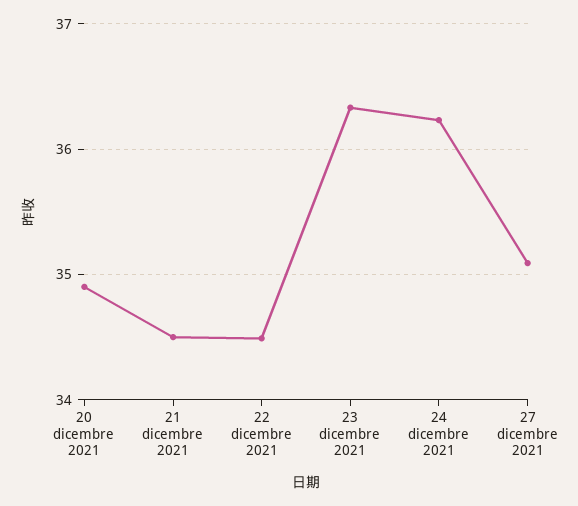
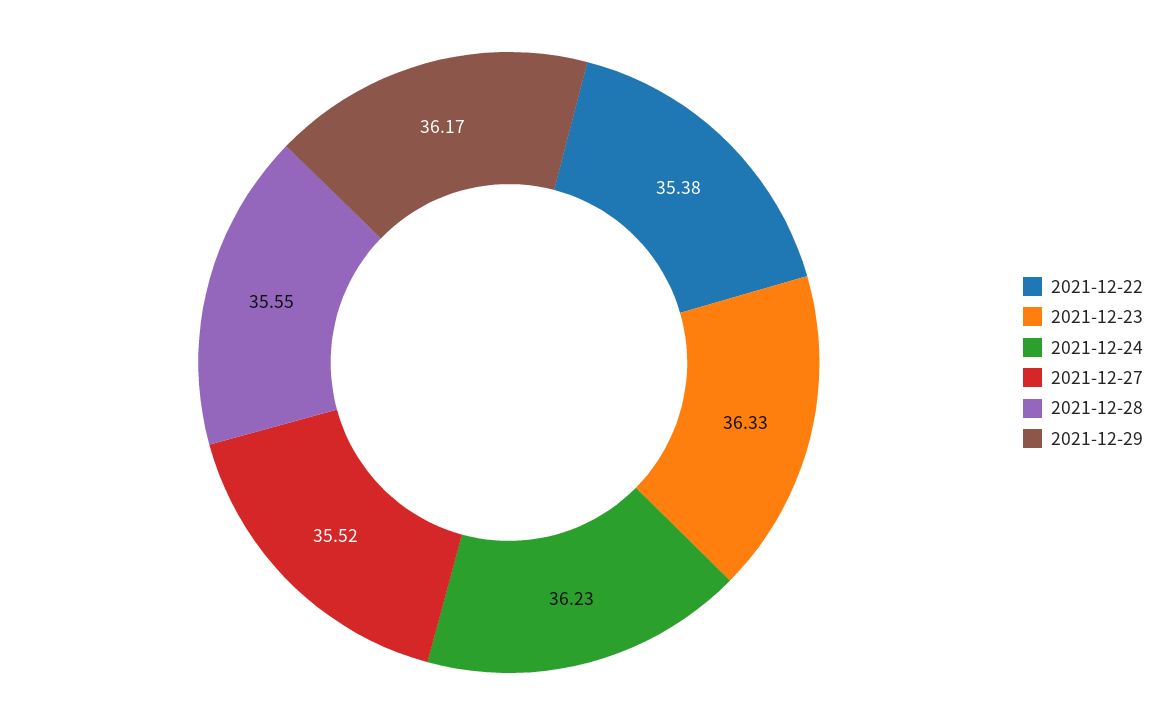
20 dicembre 2021: 34.9 -> none
21 dicembre 2021: 34.5 -> none
22 dicembre 2021: 34.5 -> 35.38
27 dicembre 2021: 35.1 -> 35.52
2021-12-28: none -> 35.55
2021-12-29: none -> 36.17

